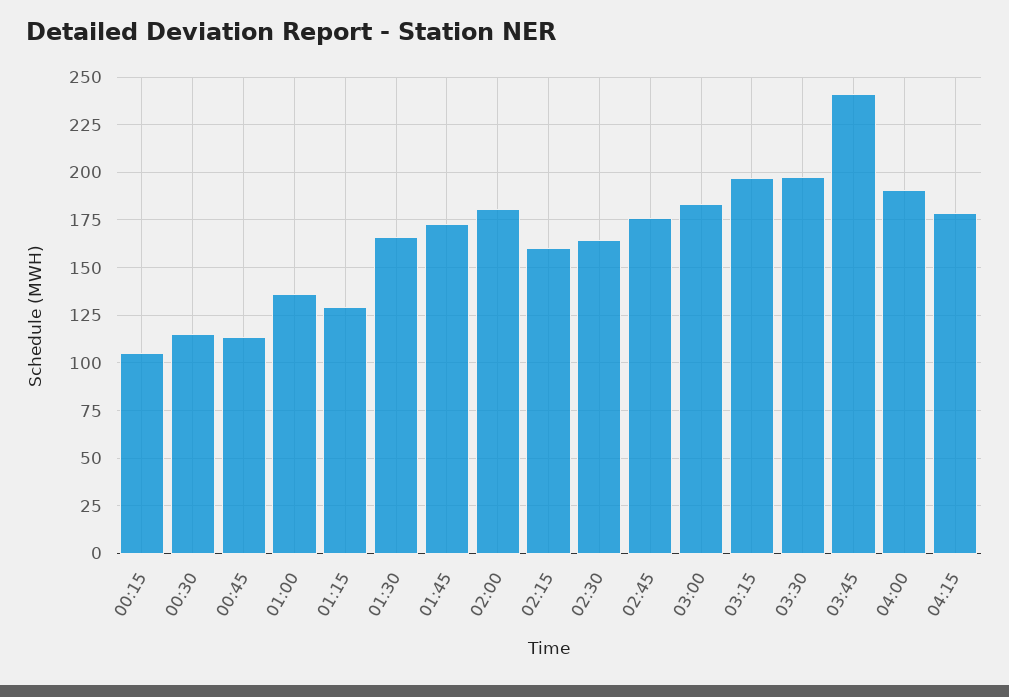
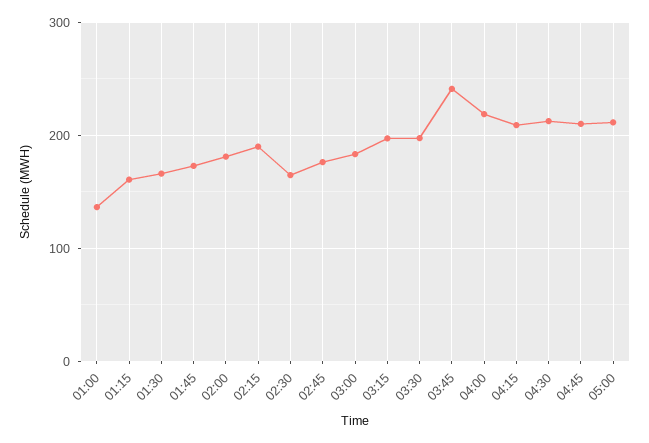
00:15: 105 -> none
00:30: 115 -> none
00:45: 115 -> none
01:15: 130 -> 160
02:15: 160 -> 190
04:00: 190 -> 220
04:15: 180 -> 210
04:30: none -> 210
04:45: none -> 210
05:00: none -> 210

